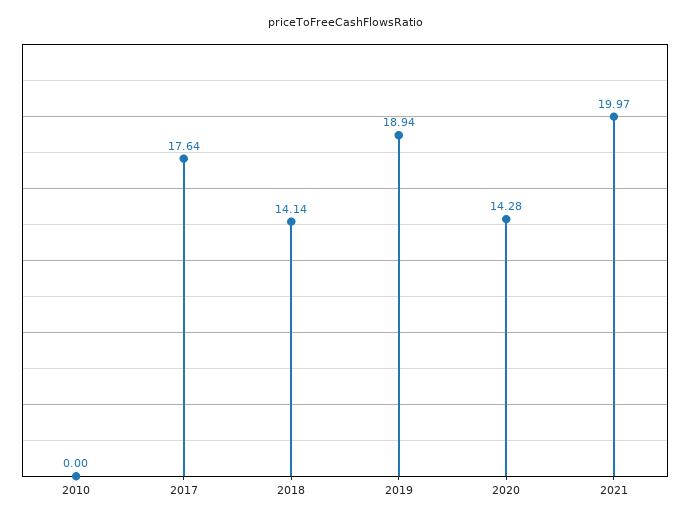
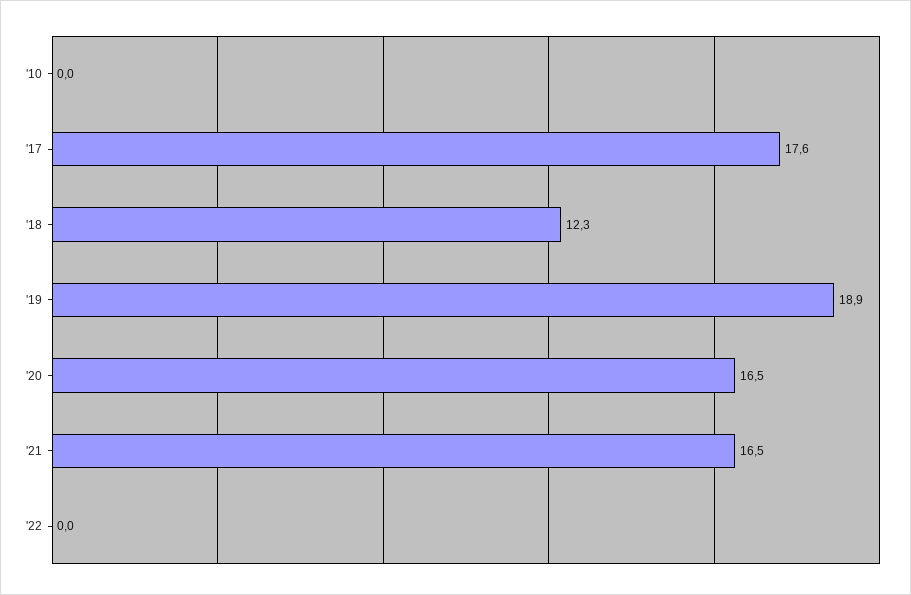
2018: 14.14 -> 12.3
2020: 14.28 -> 16.5
2021: 19.97 -> 16.5
'22: none -> 0

